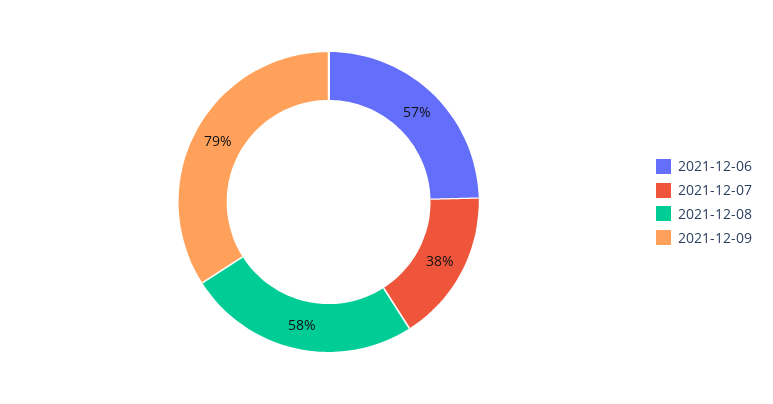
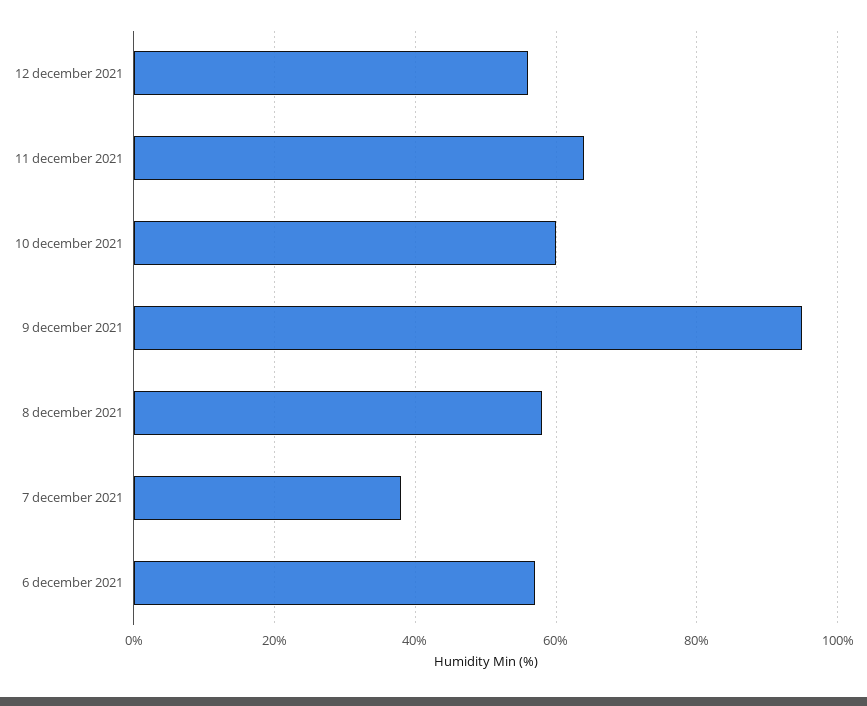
2021-12-09: 79 -> 95
12 december 2021: none -> 55
11 december 2021: none -> 65
10 december 2021: none -> 60

